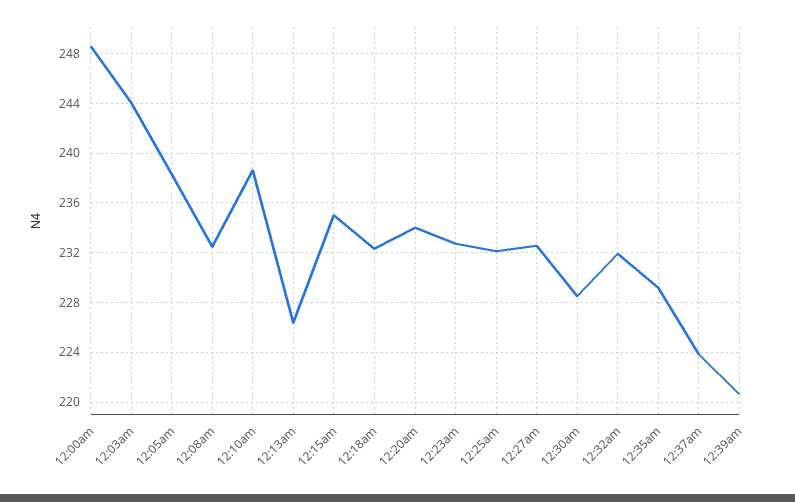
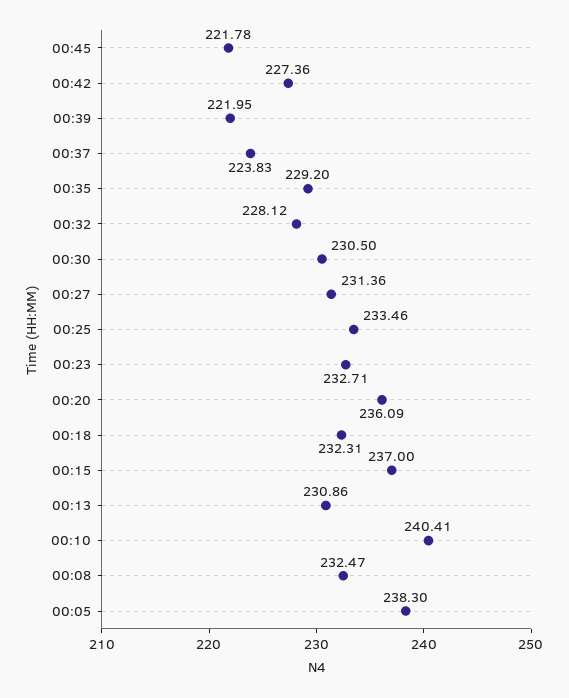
12:00am: 248.5 -> none
12:03am: 244 -> none
12:10am: 238.5 -> 240.41
12:13am: 226.5 -> 230.86
12:15am: 235 -> 237
12:20am: 234 -> 236.09
12:25am: 232 -> 233.46
12:27am: 232.5 -> 231.36
12:30am: 228.5 -> 230.5
12:32am: 232 -> 228.12
12:39am: 220.5 -> 221.95
00:45: none -> 221.78
00:42: none -> 227.36

